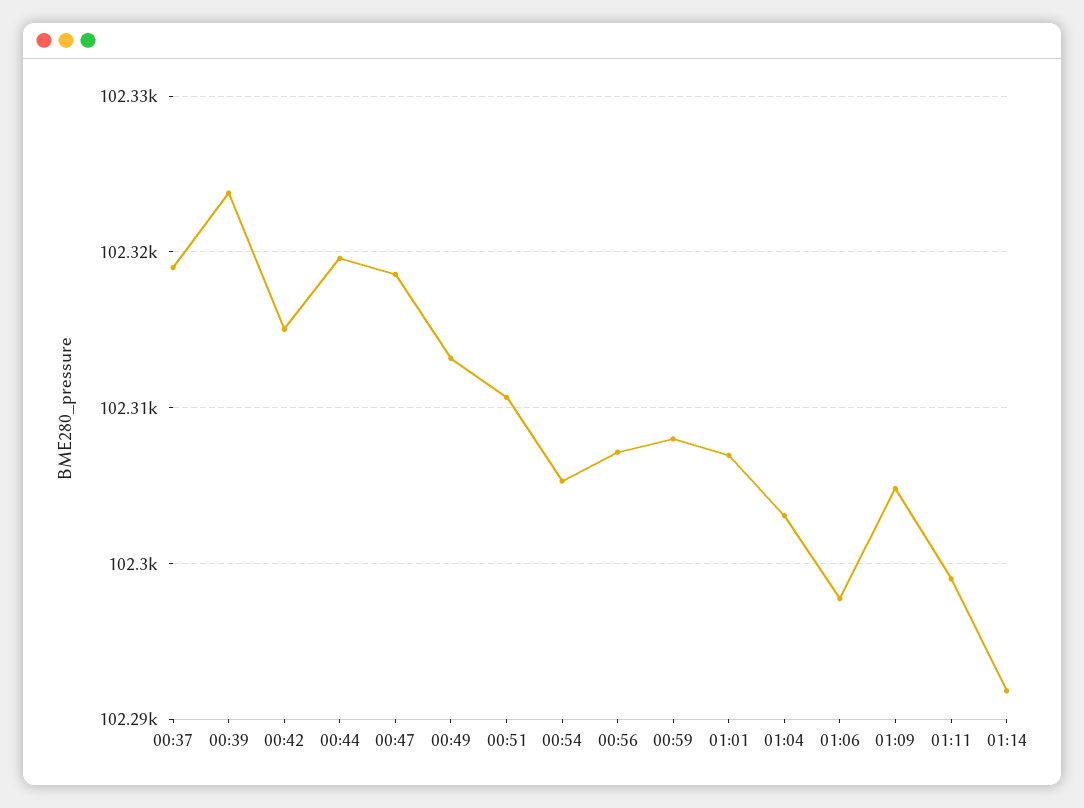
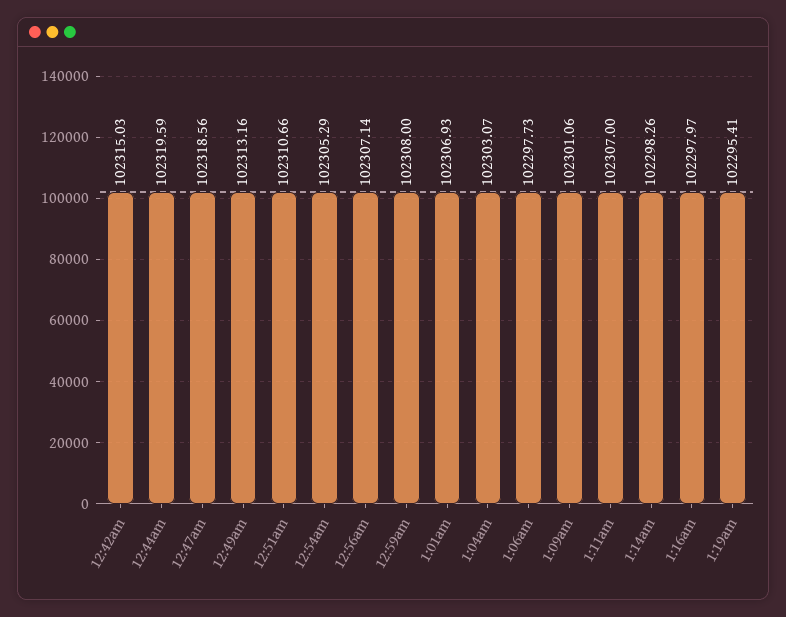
00:37: 102319 -> none
00:39: 102324 -> none
01:09: 102305 -> 102301.06
01:11: 102299 -> 102307
01:14: 102292 -> 102298.26
1:16am: none -> 102297.97
1:19am: none -> 102295.41

